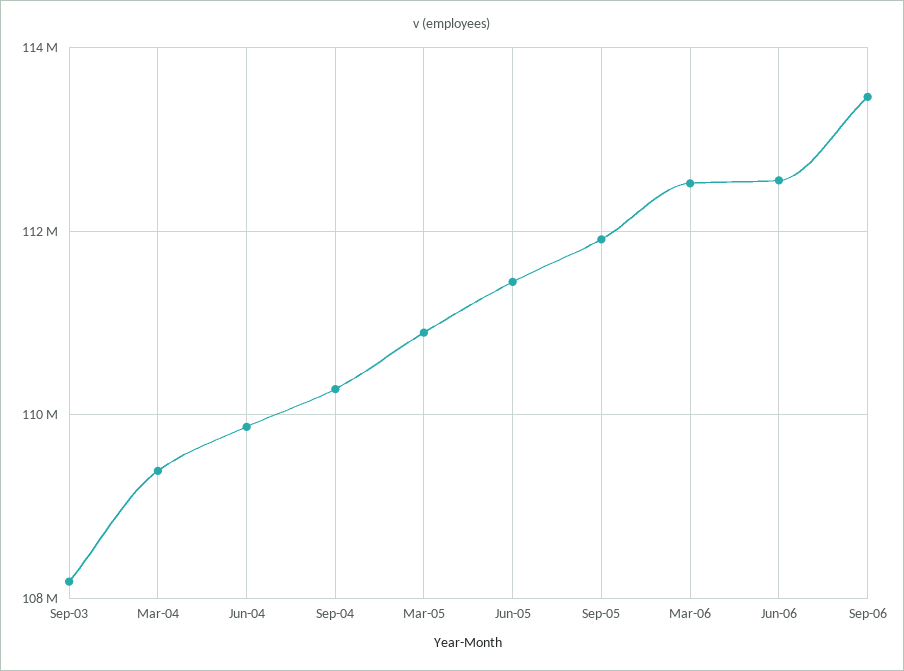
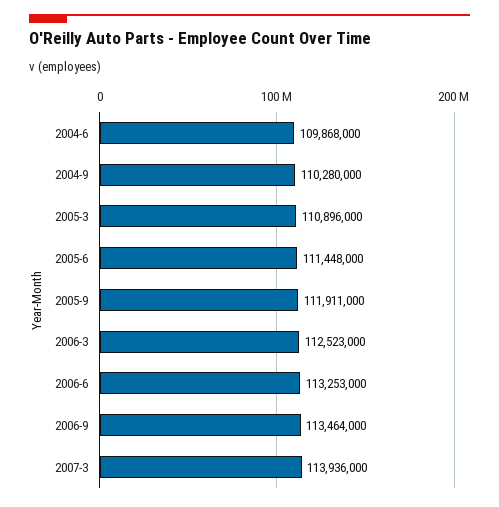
Sep-03: 108200000 -> none
Mar-04: 109400000 -> none
Jun-06: 112600000 -> 113253000
2007-3: none -> 113936000

